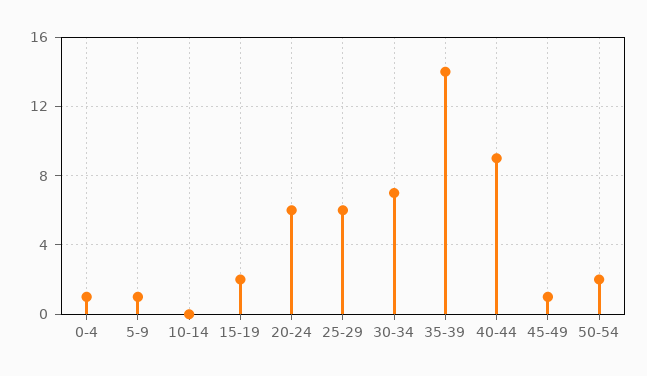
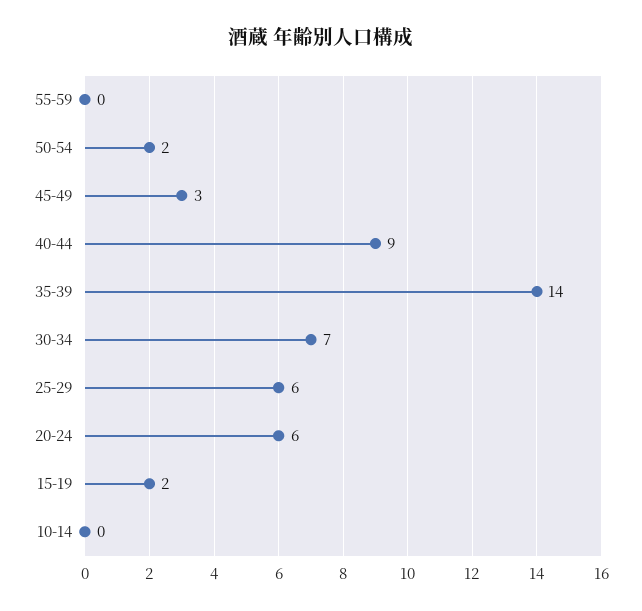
0-4: 1 -> none
5-9: 1 -> none
45-49: 1 -> 3
55-59: none -> 0

